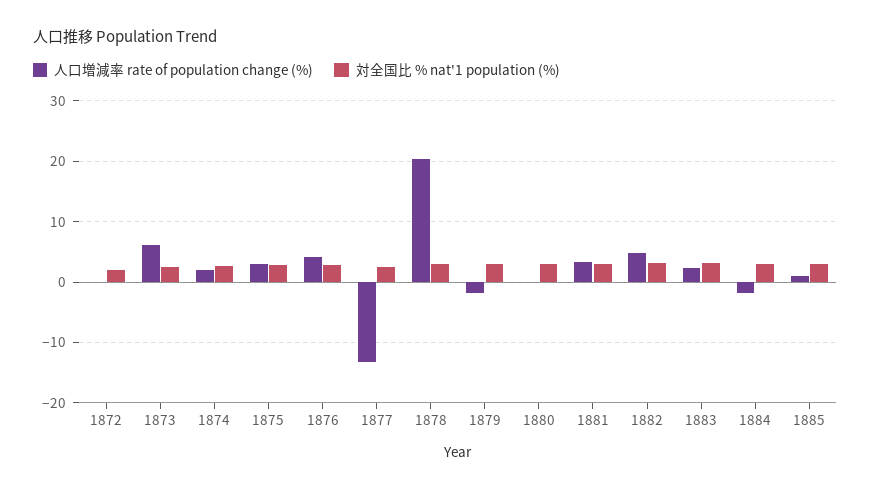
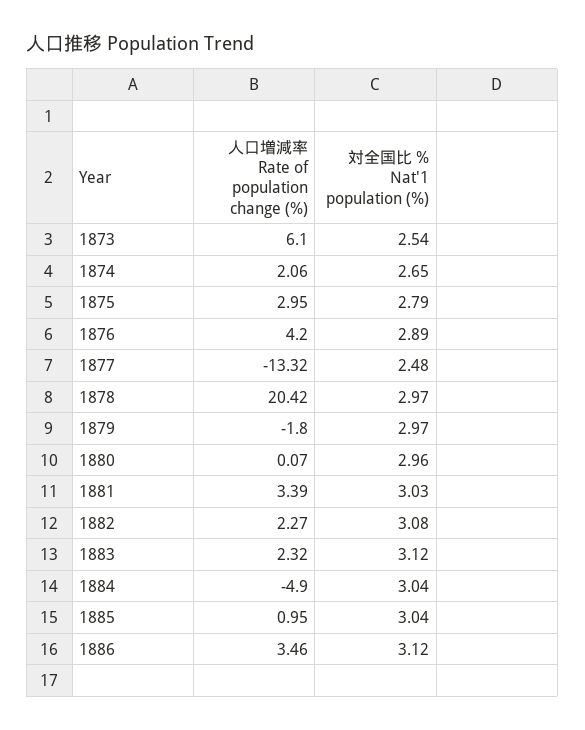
人口増減率 rate of population change (%), 1872: 0 -> none
対全国比 % nat'1 population (%), 1872: 2 -> none
人口増減率 rate of population change (%), 1882: 5 -> 2.27
人口増減率 rate of population change (%), 1884: -2 -> -4.9
人口増減率 rate of population change (%), 1886: none -> 3.46
対全国比 % nat'1 population (%), 1886: none -> 3.12

